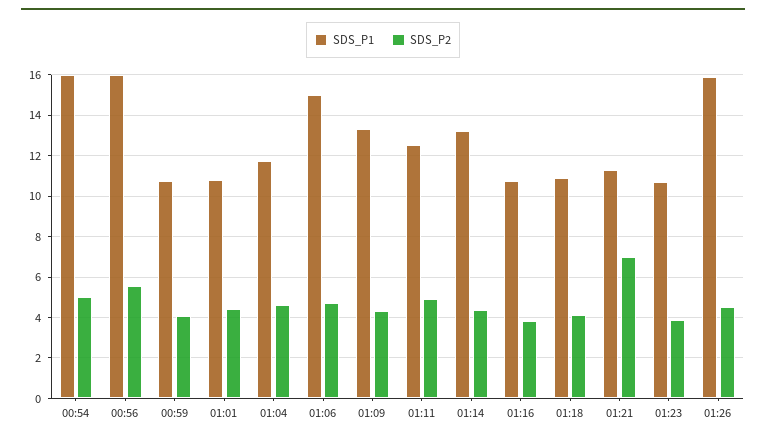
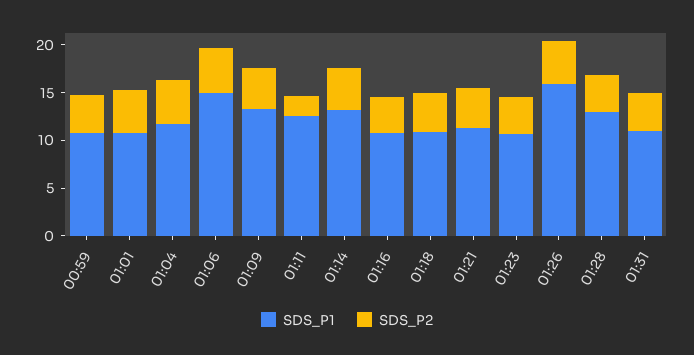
SDS_P1, 00:54: 16 -> none
SDS_P2, 00:54: 5 -> none
SDS_P1, 00:56: 16 -> none
SDS_P2, 00:56: 5.5 -> none
SDS_P2, 01:11: 5 -> 2
SDS_P2, 01:21: 7 -> 4
SDS_P1, 01:28: none -> 13
SDS_P2, 01:28: none -> 4
SDS_P1, 01:31: none -> 11
SDS_P2, 01:31: none -> 4

